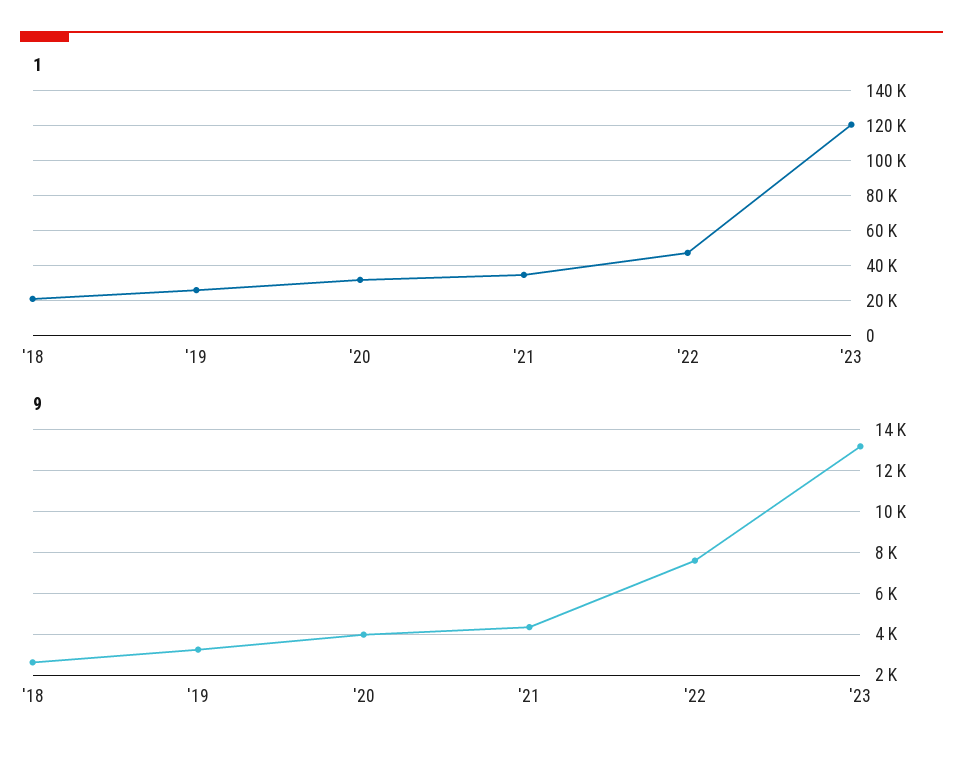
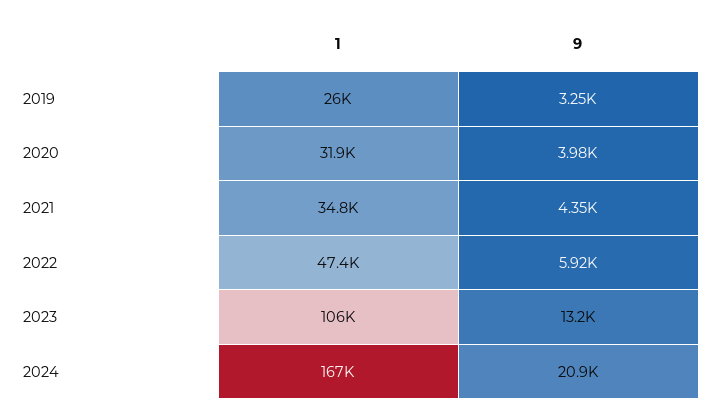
1, '18: 20000 -> none
1, '23: 120000 -> 106000
9, '18: 2500 -> none
9, '22: 7500 -> 5920
1, 2024: none -> 167000
9, 2024: none -> 20900

